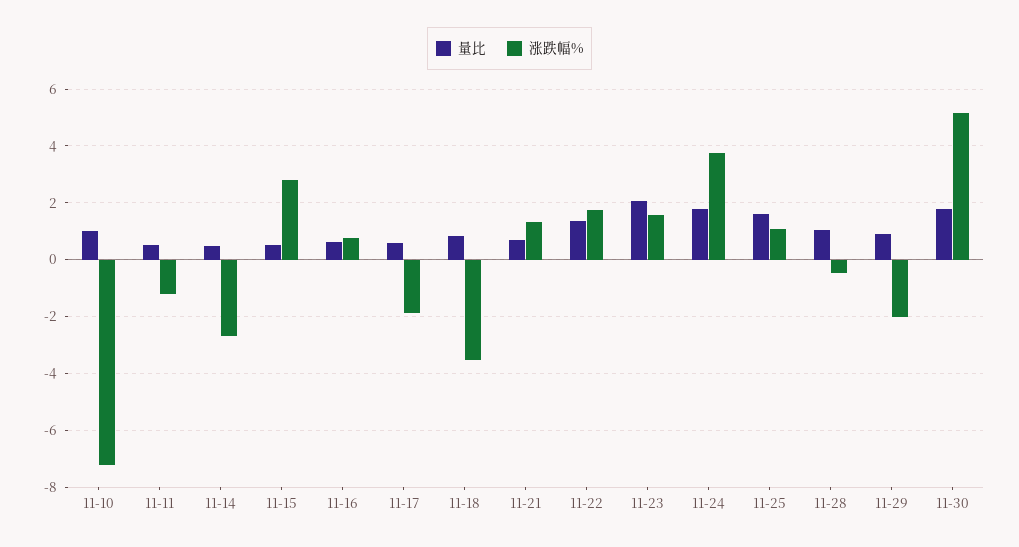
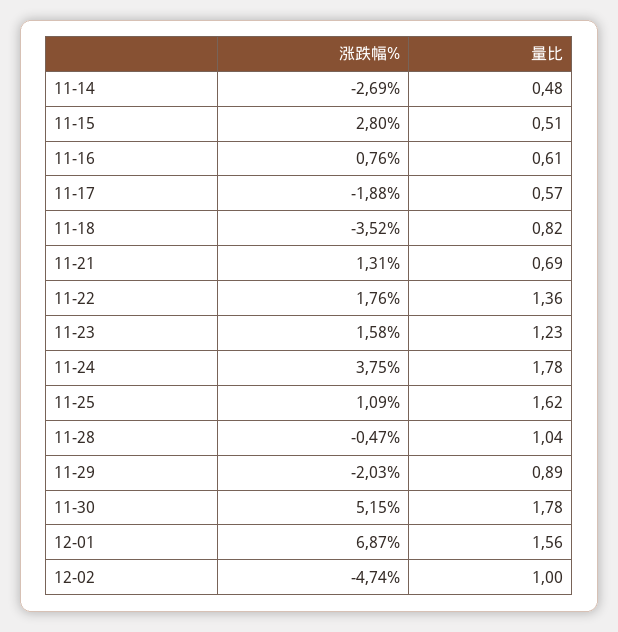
量比, 11-10: 1 -> none
涨跌幅%, 11-10: -7.25 -> none
量比, 11-11: 0.5 -> none
涨跌幅%, 11-11: -1.25 -> none
量比, 11-23: 2 -> 1.23
涨跌幅%, 12-01: none -> 6.87
量比, 12-01: none -> 1.56
涨跌幅%, 12-02: none -> -4.74
量比, 12-02: none -> 1

